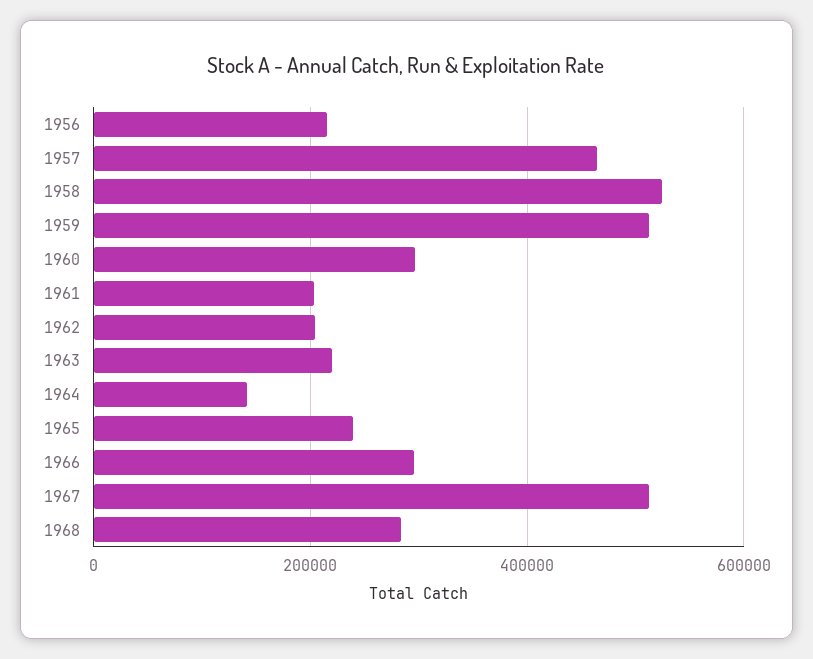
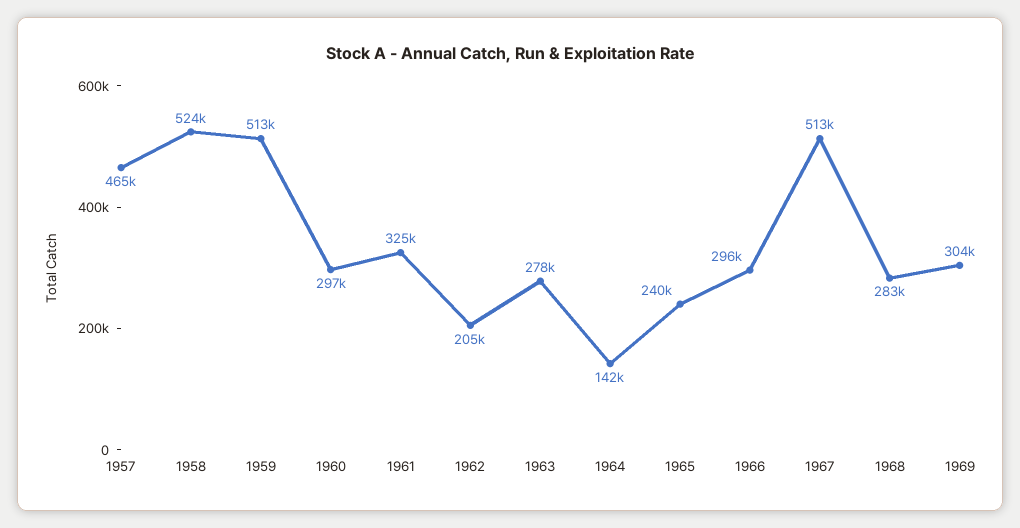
1956: 220000 -> none
1961: 200000 -> 325000
1963: 220000 -> 278000
1969: none -> 304000

